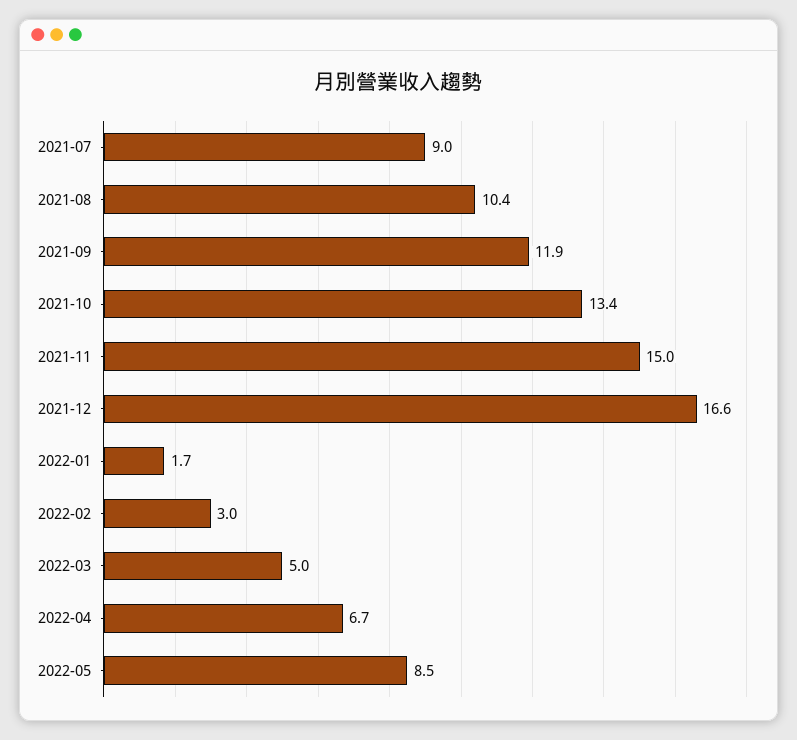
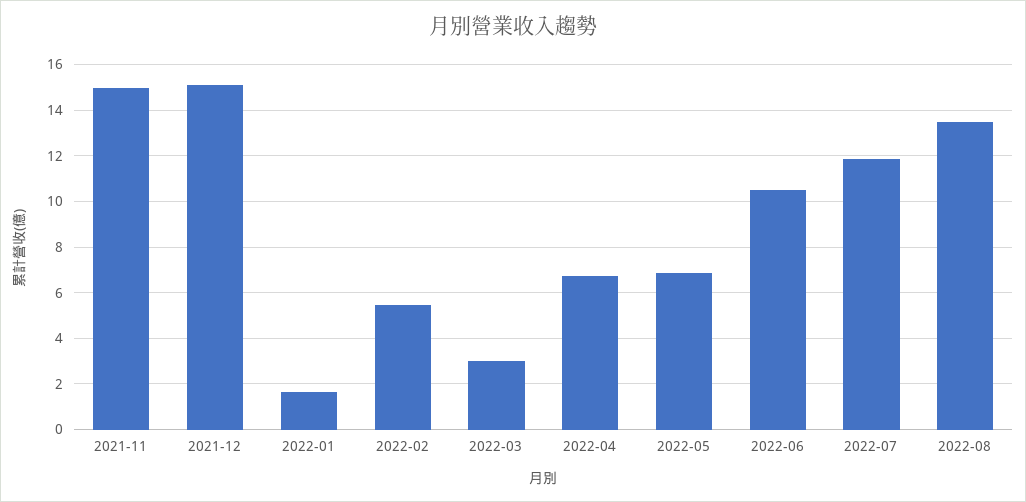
2021-07: 9 -> none
2021-08: 10.4 -> none
2021-09: 11.9 -> none
2021-10: 13.4 -> none
2021-12: 16.6 -> 15
2022-02: 3 -> 5.5
2022-03: 5 -> 3
2022-05: 8.5 -> 7
2022-06: none -> 10.5
2022-07: none -> 12
2022-08: none -> 13.5

